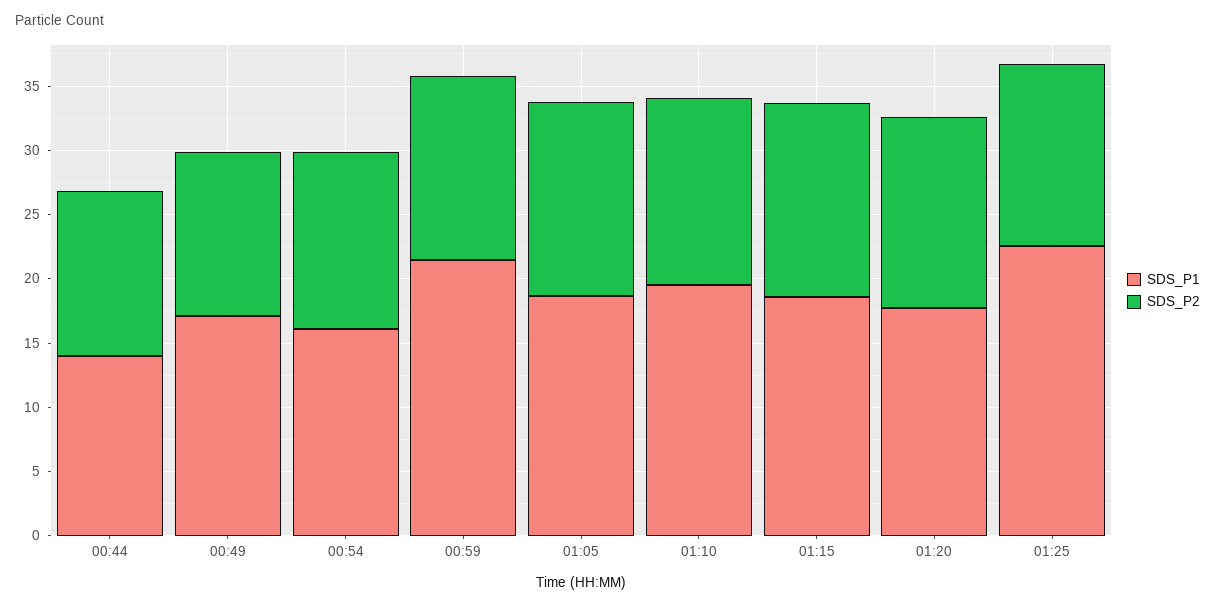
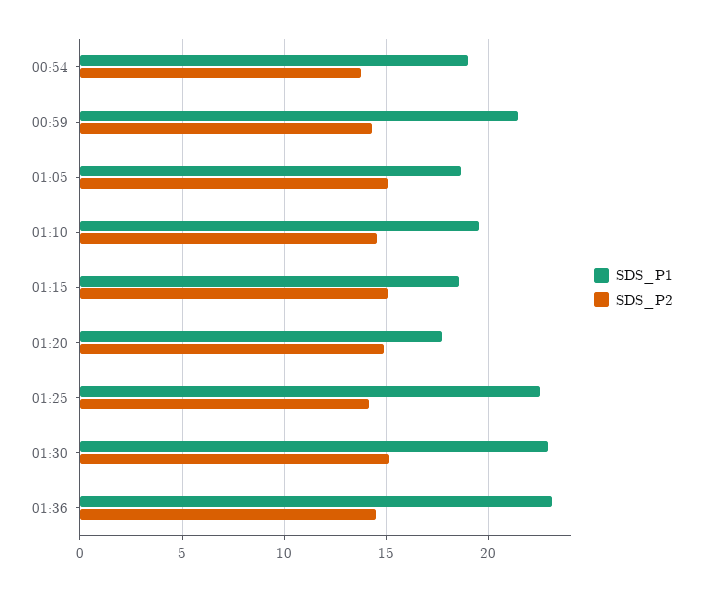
SDS_P1, 00:44: 14 -> none
SDS_P2, 00:44: 13 -> none
SDS_P1, 00:49: 17 -> none
SDS_P2, 00:49: 13 -> none
SDS_P1, 00:54: 16 -> 19
SDS_P1, 01:30: none -> 23
SDS_P2, 01:30: none -> 15
SDS_P1, 01:36: none -> 23
SDS_P2, 01:36: none -> 14.5

